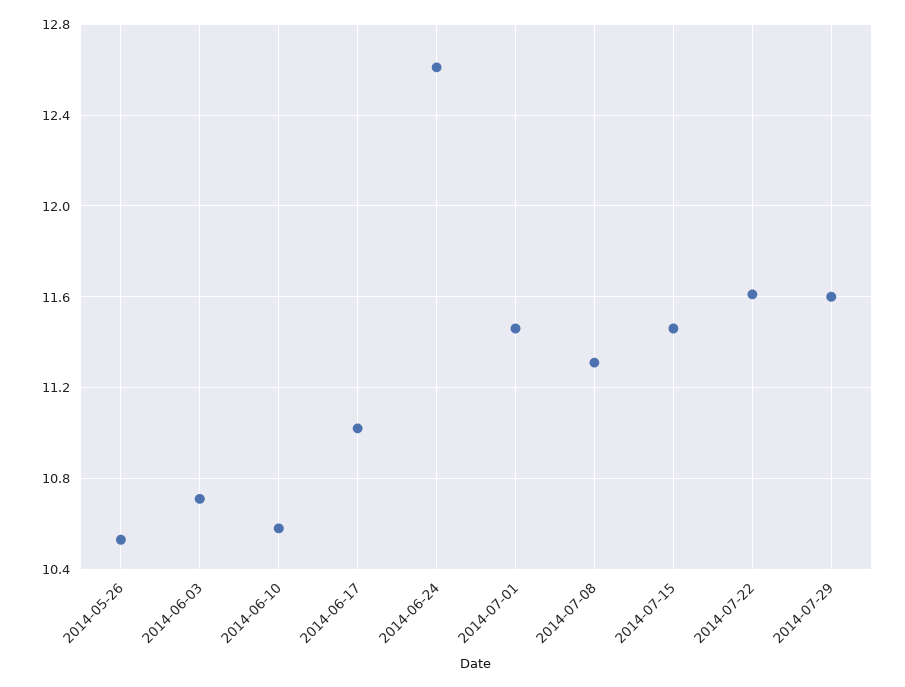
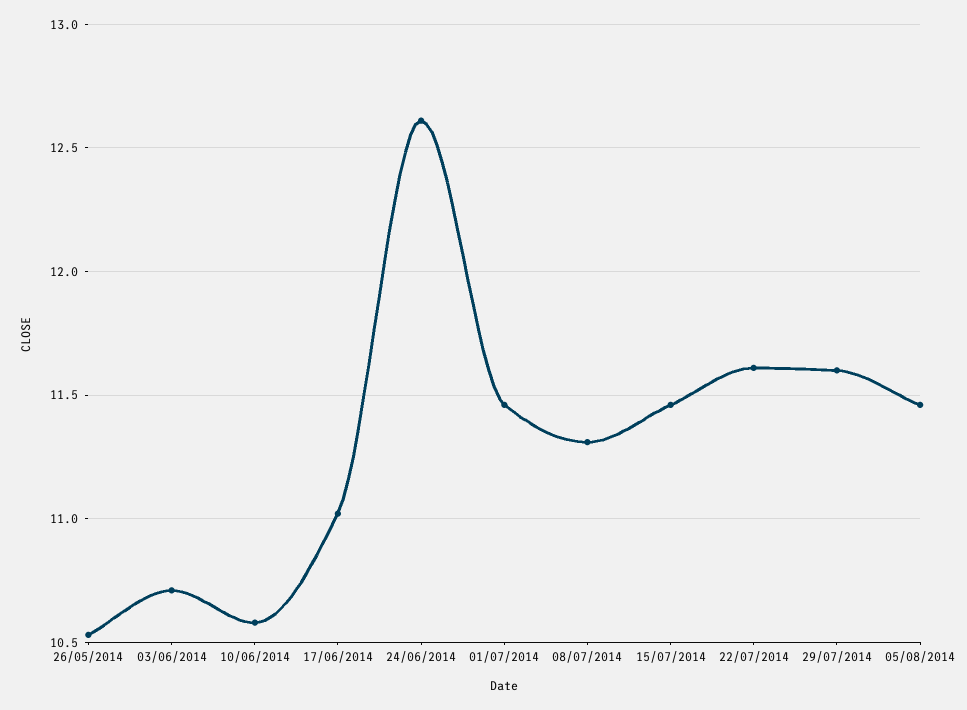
05/08/2014: none -> 11.45

